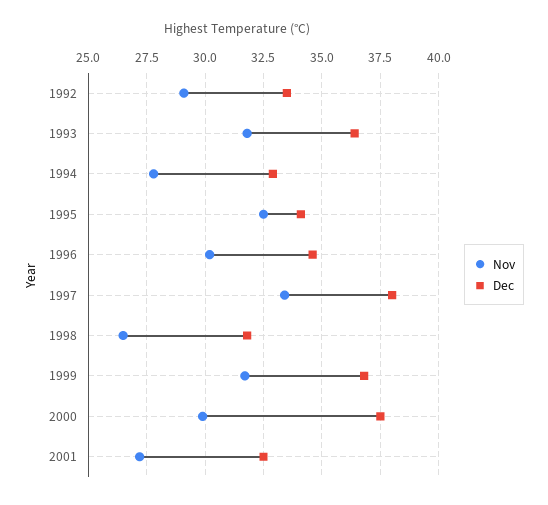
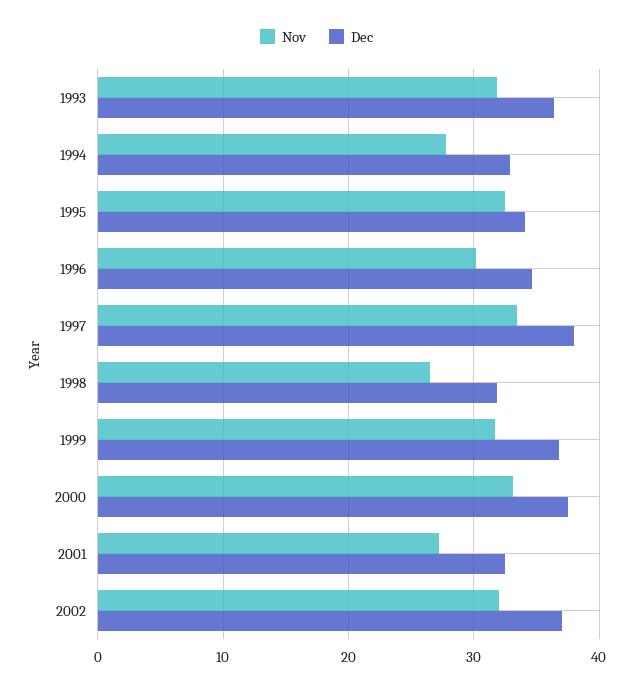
Nov, 1992: 29 -> none
Dec, 1992: 33.5 -> none
Nov, 2000: 30 -> 33
Nov, 2002: none -> 32
Dec, 2002: none -> 37

